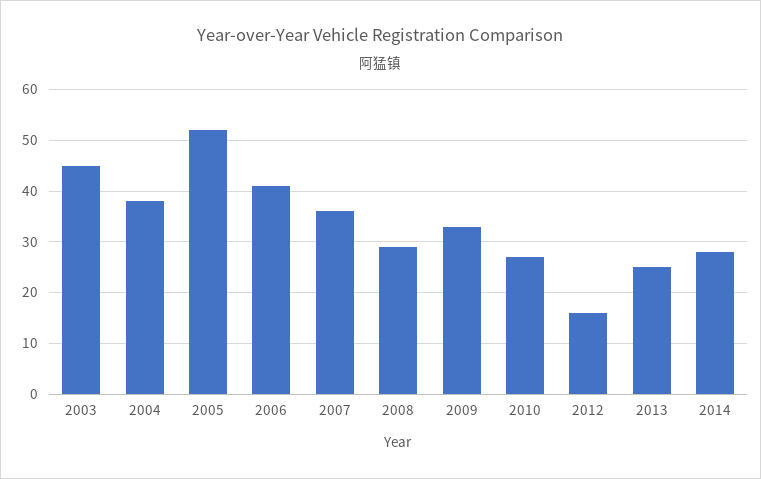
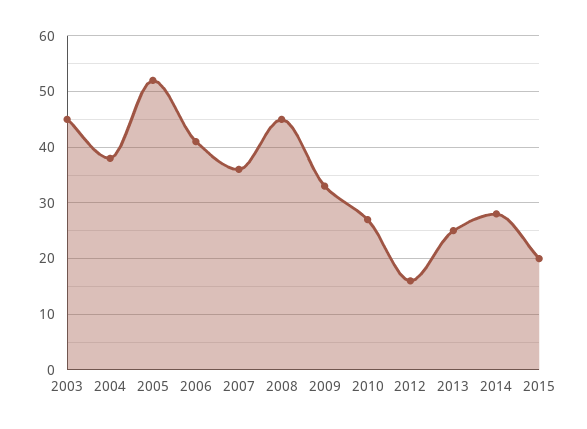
2008: 30 -> 45
2015: none -> 20

